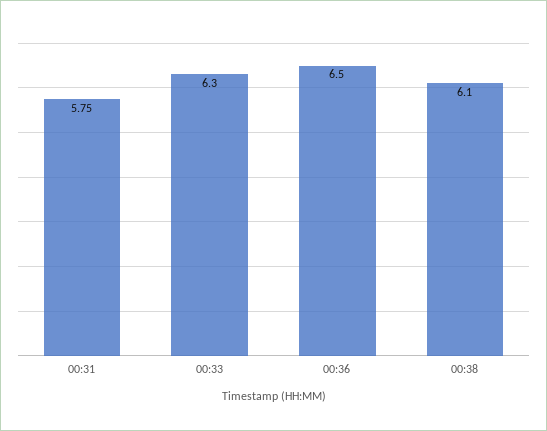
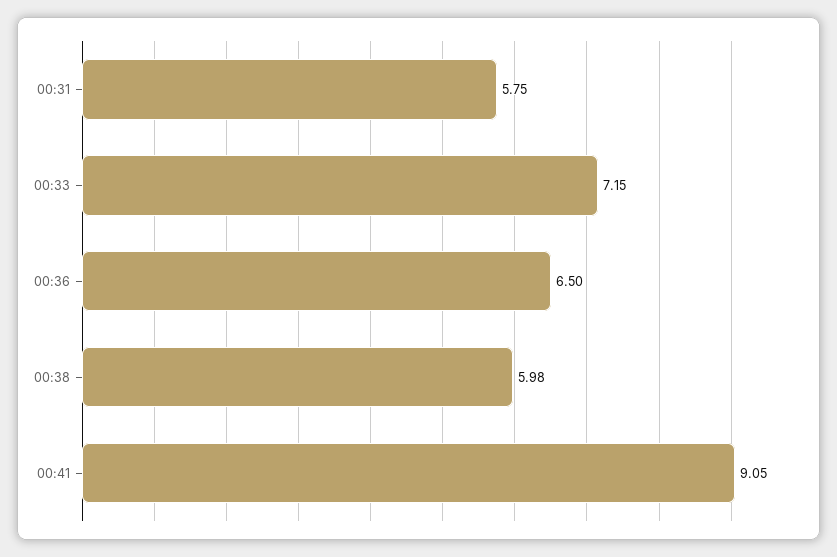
00:33: 6.3 -> 7.15
00:38: 6.1 -> 5.98
00:41: none -> 9.05

